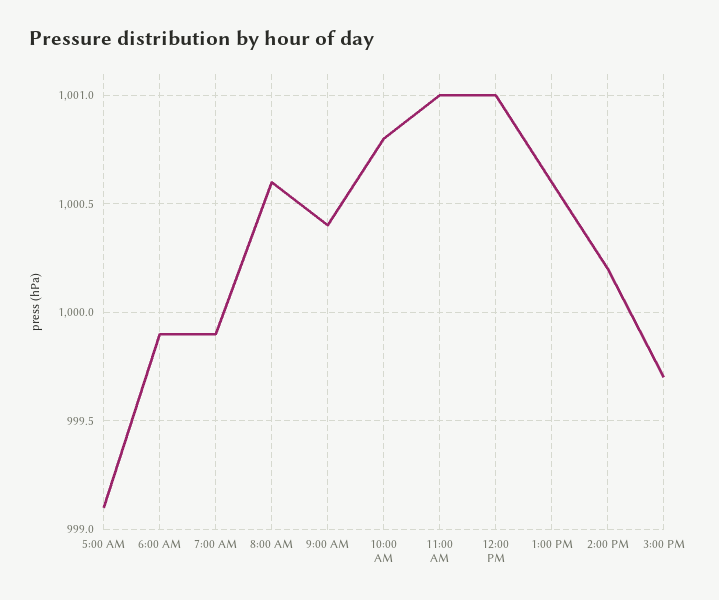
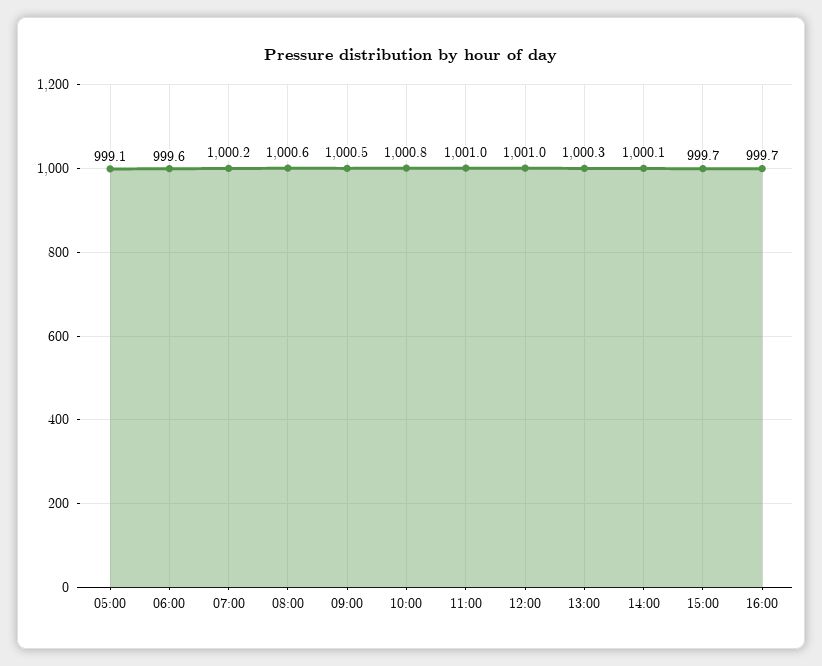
6:00 AM: 999.9 -> 999.6
7:00 AM: 999.9 -> 1000.2
9:00 AM: 1000.4 -> 1000.5
1:00 PM: 1000.6 -> 1000.3
2:00 PM: 1000.2 -> 1000.1
16:00: none -> 999.7

